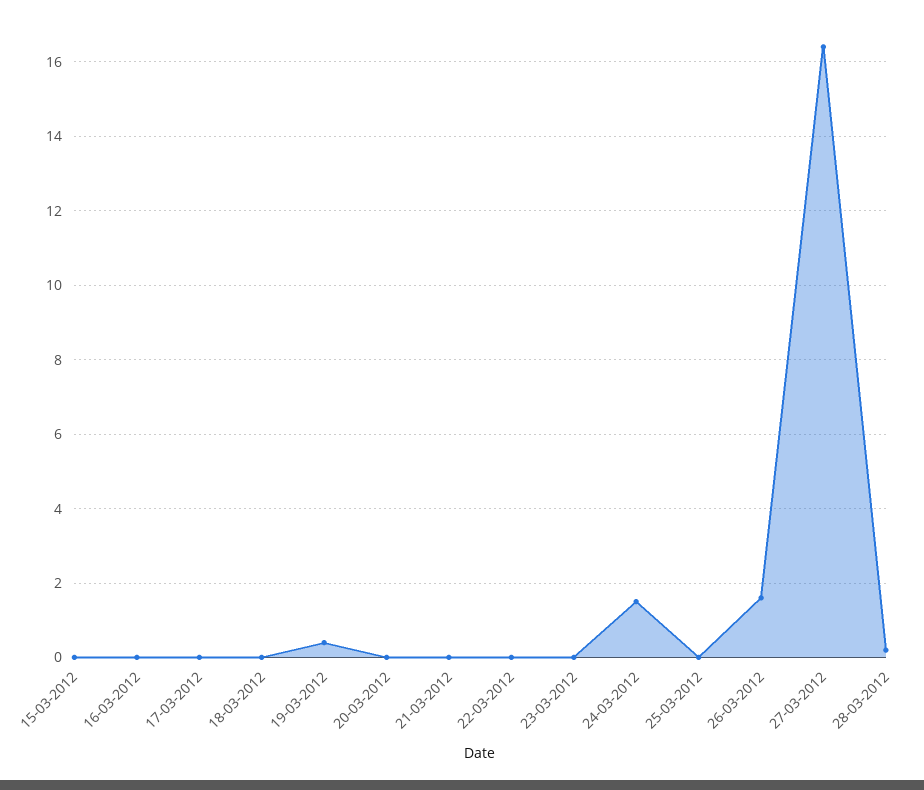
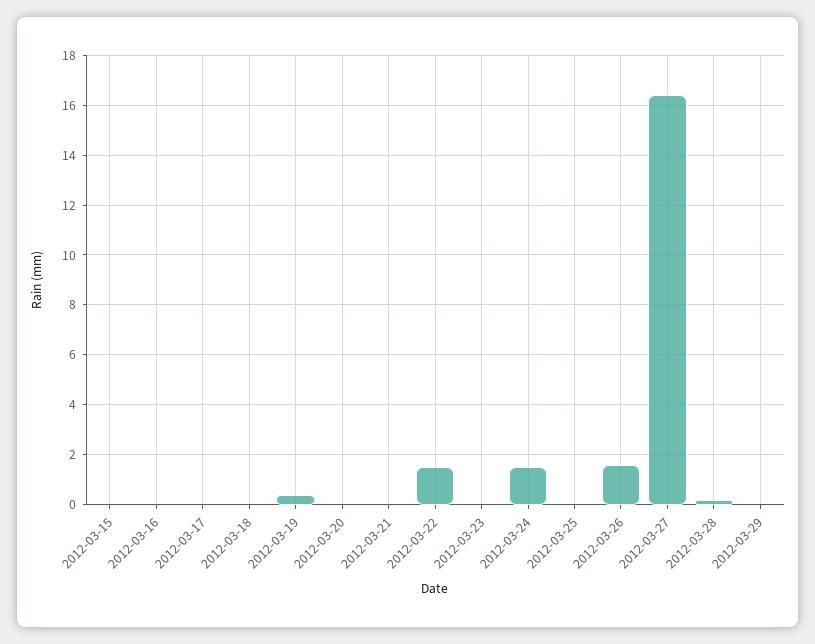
22-03-2012: 0 -> 1.5
2012-03-29: none -> 0

